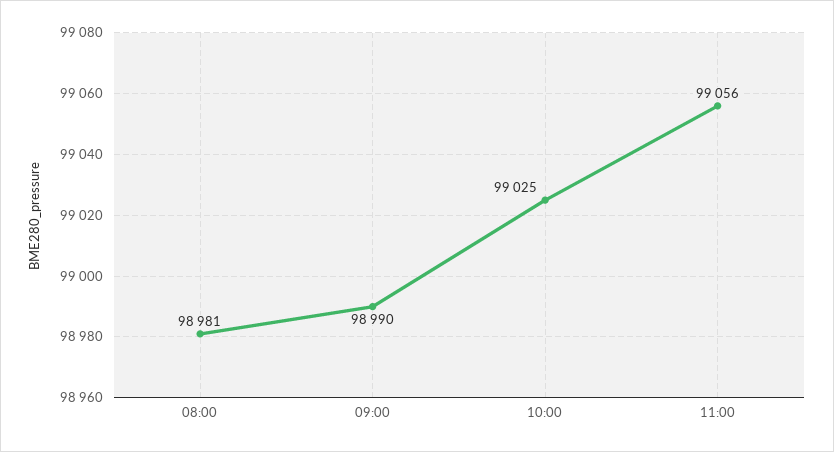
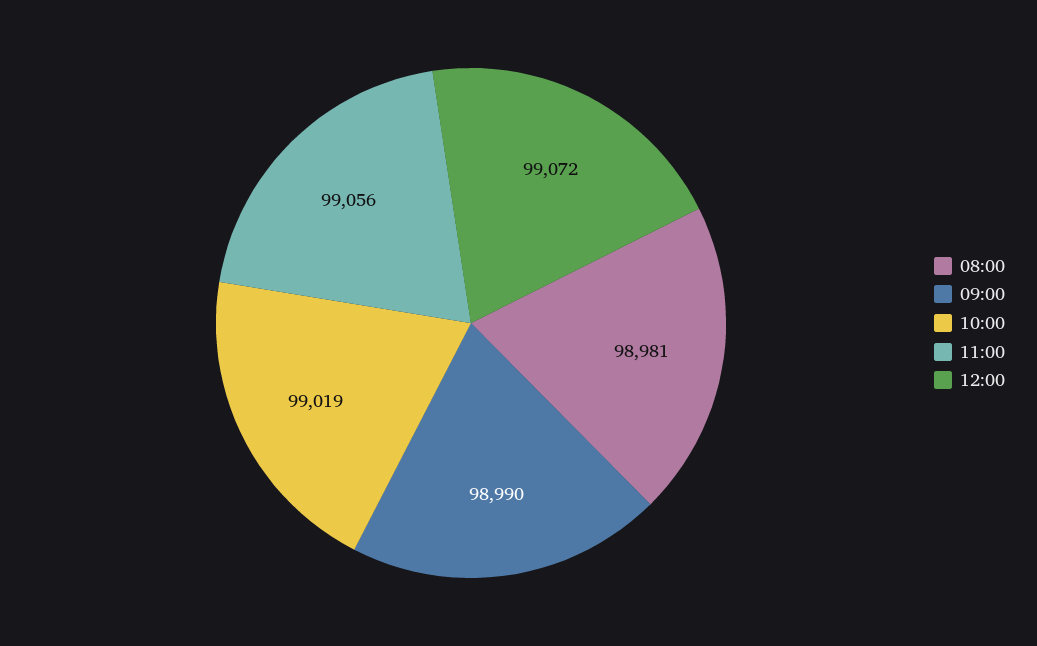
10:00: 99025 -> 99019
12:00: none -> 99072

